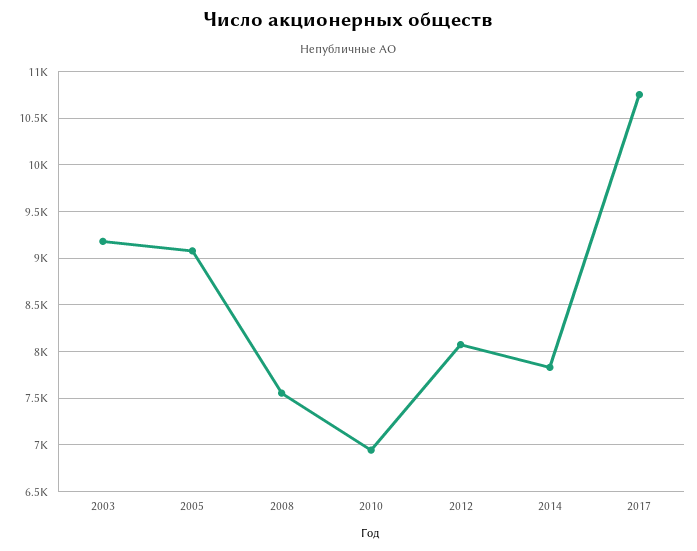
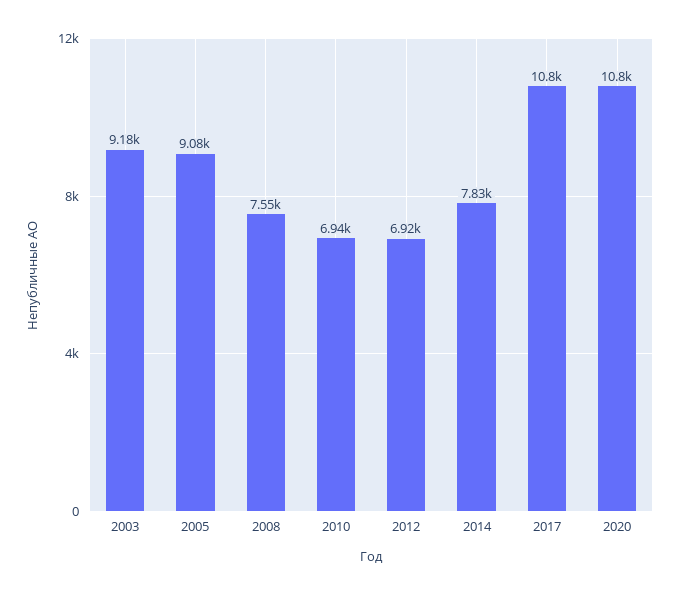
2012: 8100 -> 6920
2020: none -> 10800

